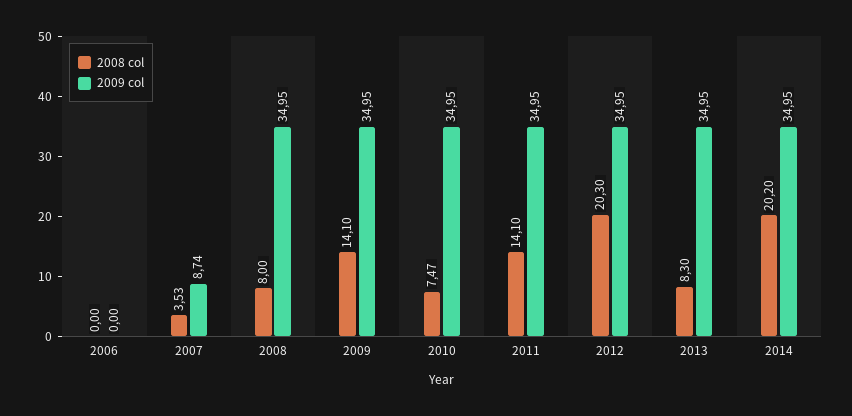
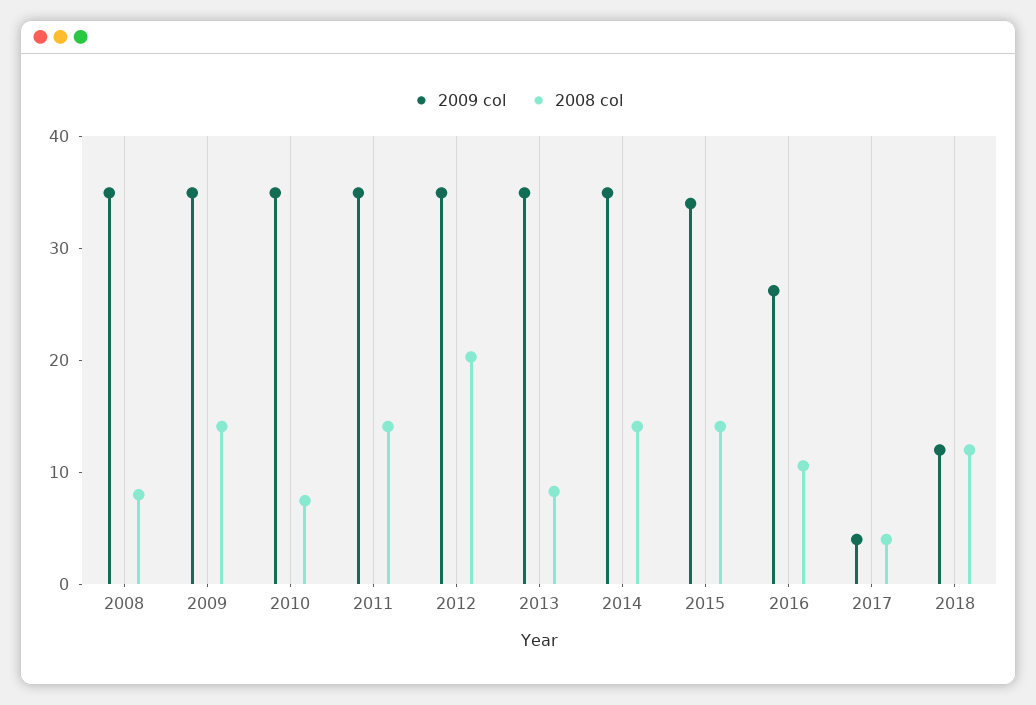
2008 col, 2006: 0 -> none
2009 col, 2006: 0 -> none
2008 col, 2007: 3.53 -> none
2009 col, 2007: 8.74 -> none
2008 col, 2014: 20.2 -> 14
2009 col, 2015: none -> 34
2008 col, 2015: none -> 14
2009 col, 2016: none -> 26
2008 col, 2016: none -> 10
2009 col, 2017: none -> 4
2008 col, 2017: none -> 4
2009 col, 2018: none -> 12
2008 col, 2018: none -> 12

